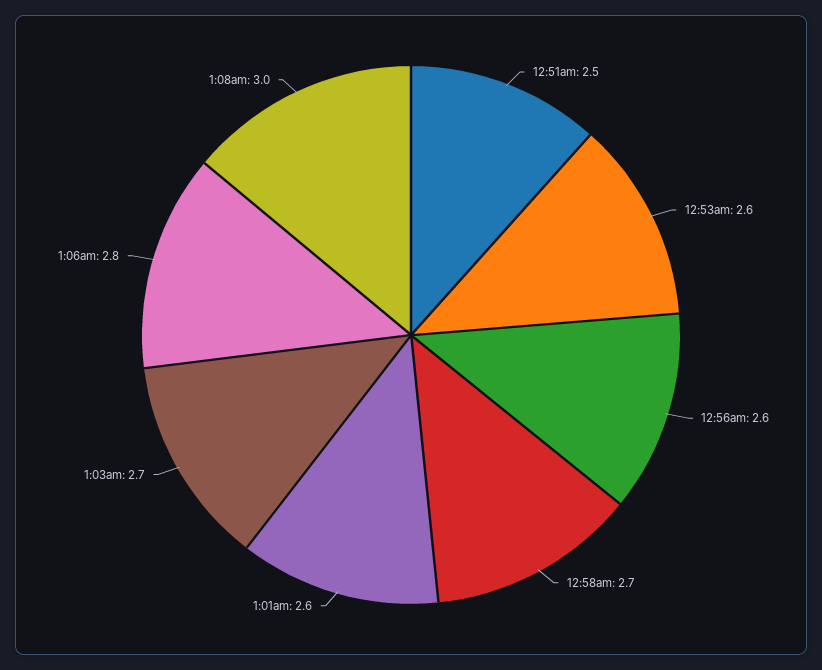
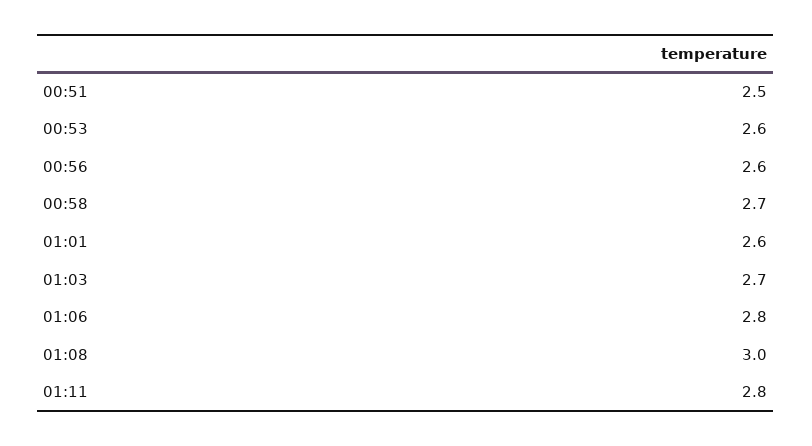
01:11: none -> 2.8

